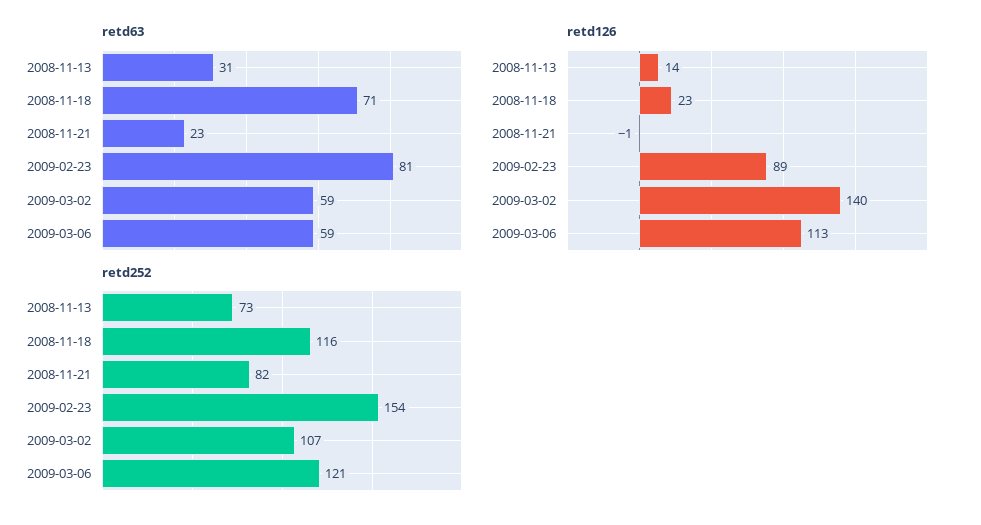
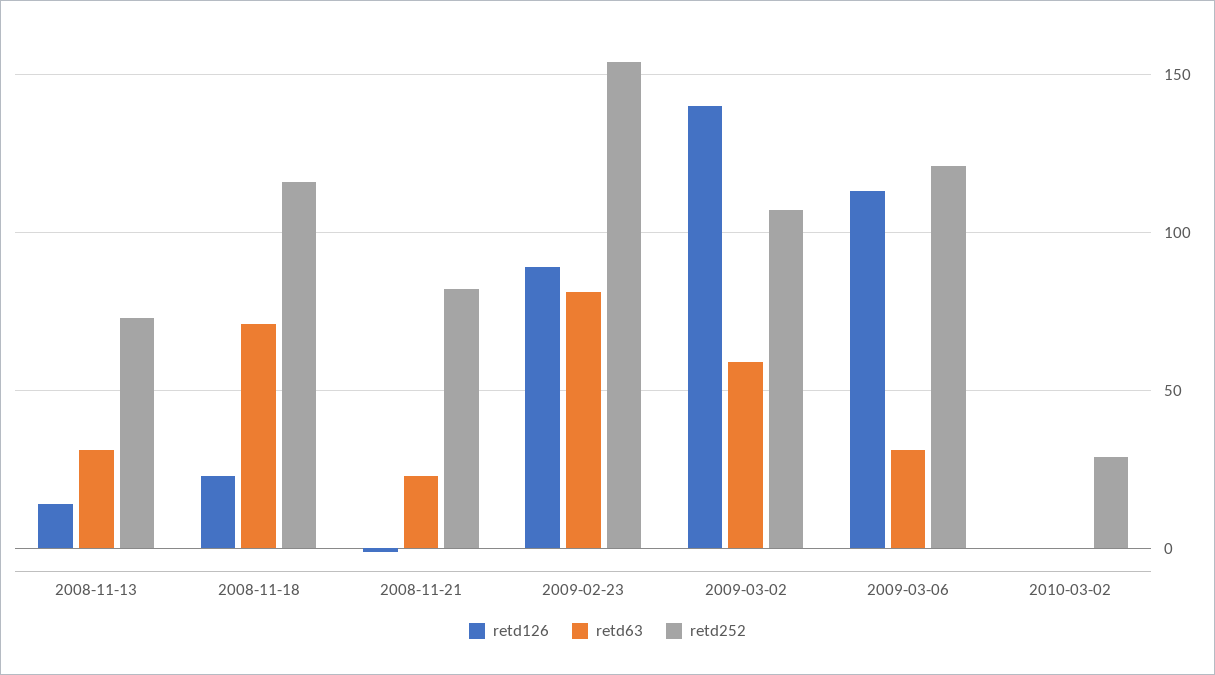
retd63, 2009-03-06: 59 -> 30
retd126, 2010-03-02: none -> 0
retd63, 2010-03-02: none -> 0
retd252, 2010-03-02: none -> 30

